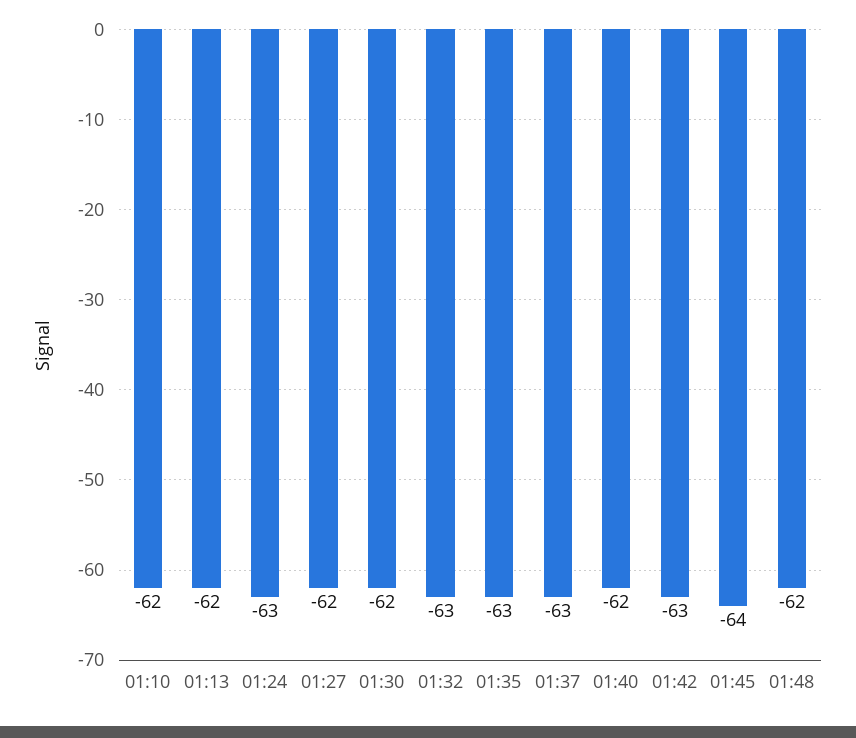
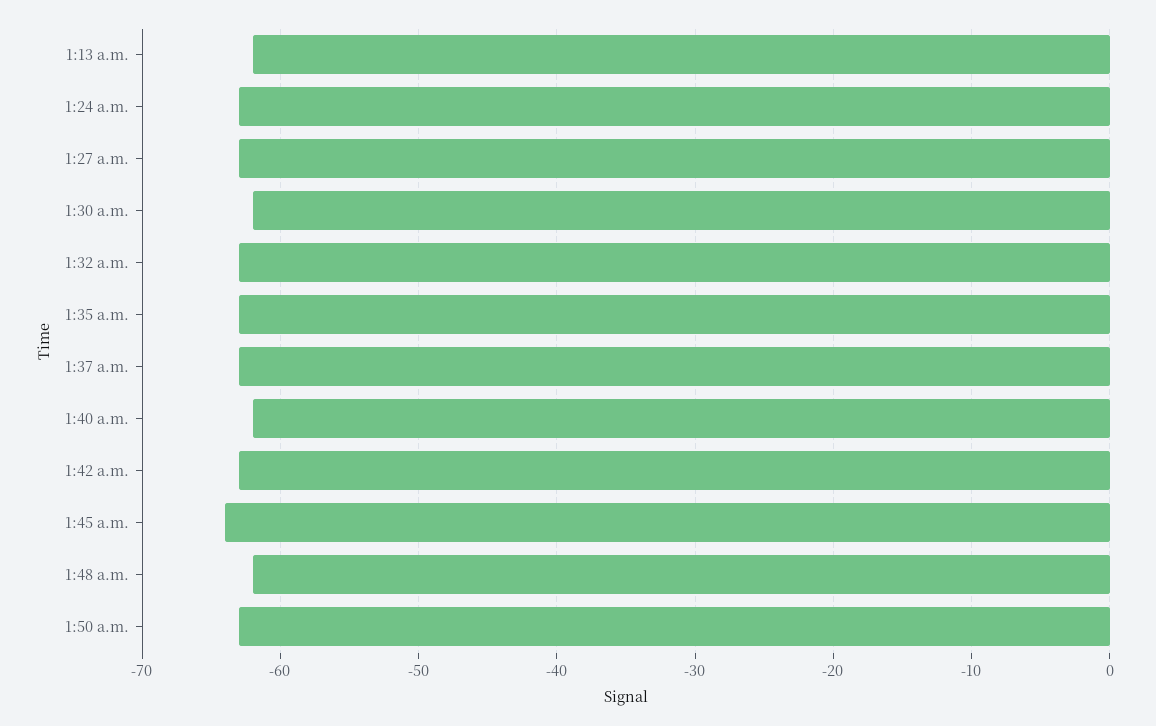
01:10: -62 -> none
01:27: -62 -> -63
1:50 a.m.: none -> -63

